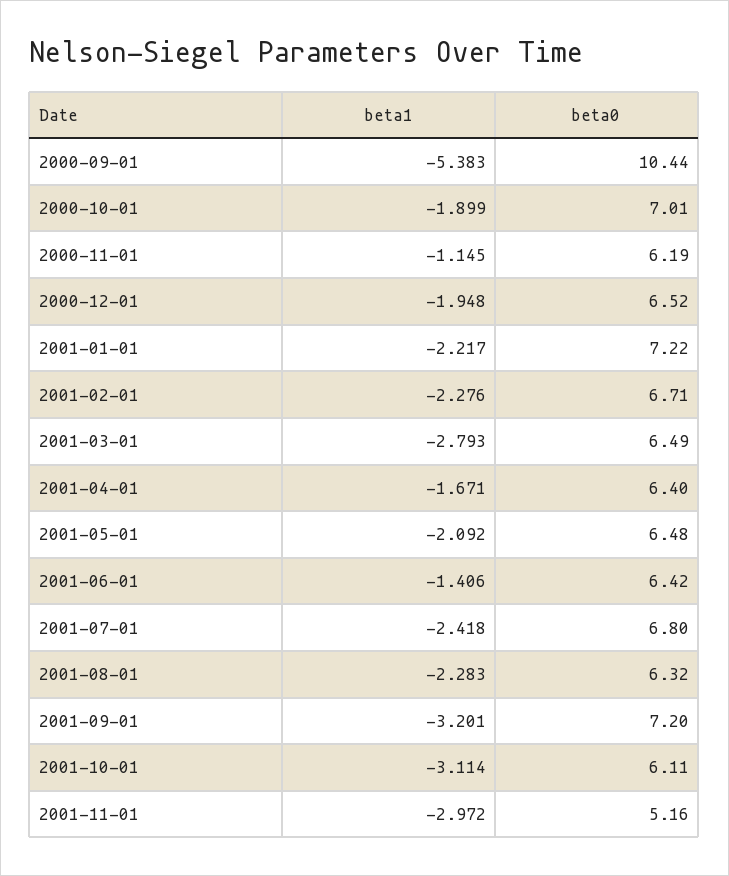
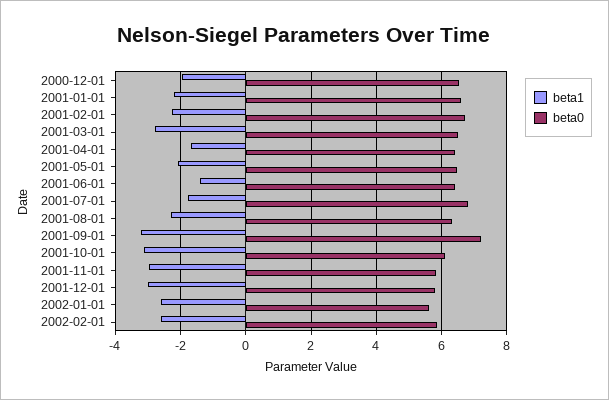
beta1, 2000-09-01: -5.383 -> none
beta0, 2000-09-01: 10.44 -> none
beta1, 2000-10-01: -1.899 -> none
beta0, 2000-10-01: 7.01 -> none
beta1, 2000-11-01: -1.145 -> none
beta0, 2000-11-01: 6.19 -> none
beta0, 2001-01-01: 7.22 -> 6.6
beta1, 2001-07-01: -2.418 -> -1.8
beta0, 2001-11-01: 5.16 -> 5.8
beta1, 2001-12-01: none -> -3
beta0, 2001-12-01: none -> 5.8
beta1, 2002-01-01: none -> -2.6
beta0, 2002-01-01: none -> 5.6
beta1, 2002-02-01: none -> -2.6
beta0, 2002-02-01: none -> 5.8

